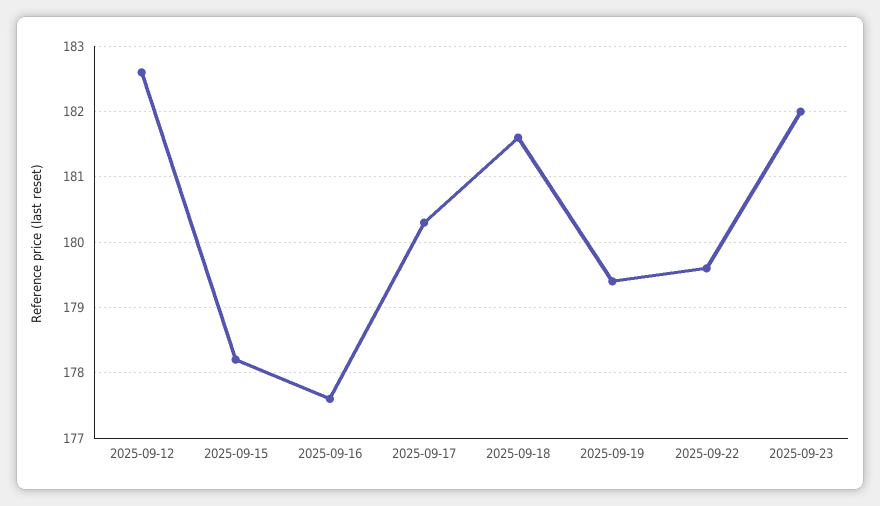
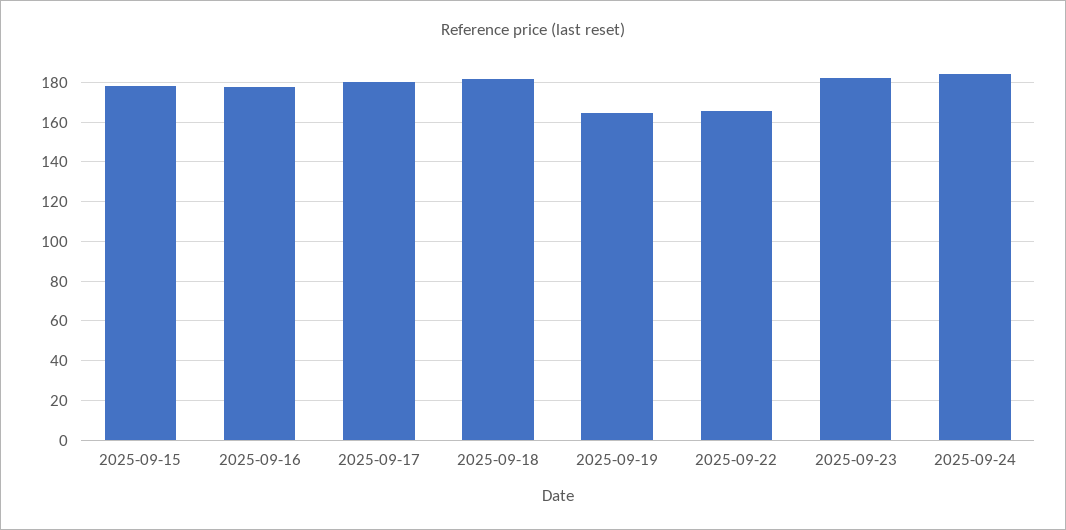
2025-09-12: 182.6 -> none
2025-09-19: 179.4 -> 165
2025-09-22: 179.6 -> 165
2025-09-24: none -> 185

